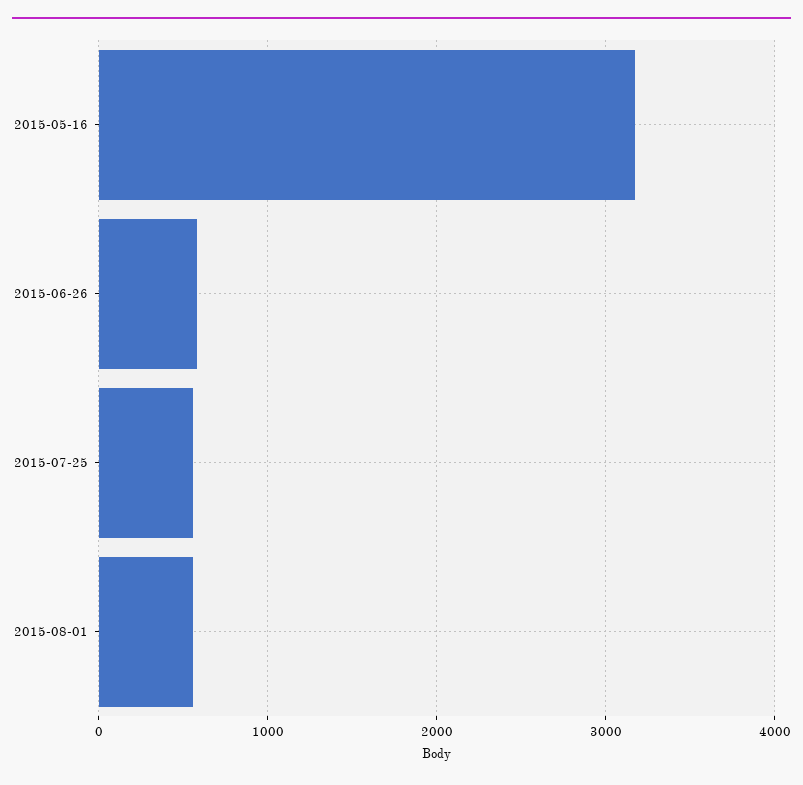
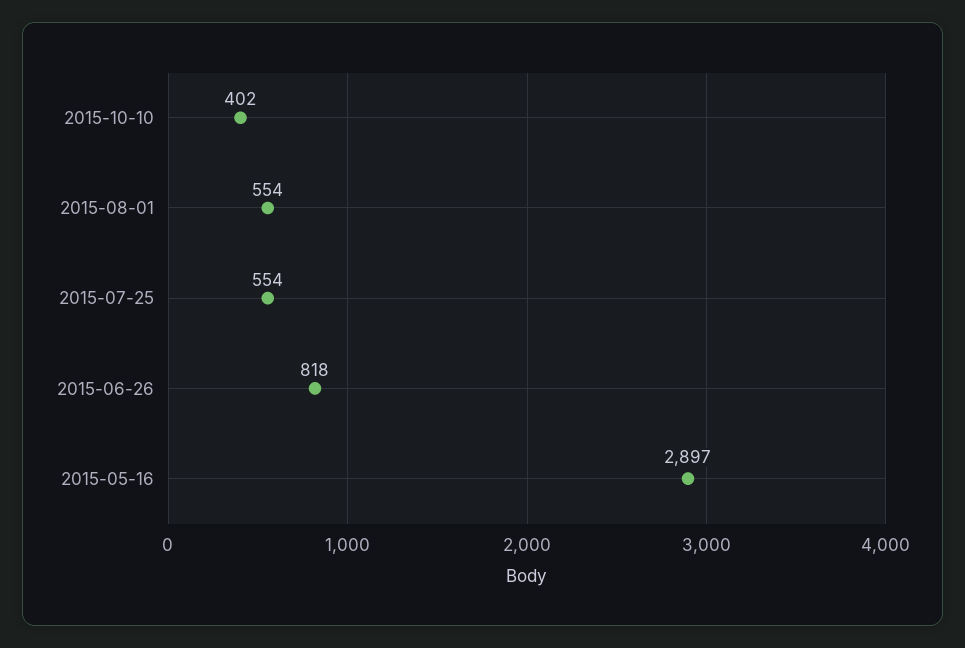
2015-05-16: 3200 -> 2897
2015-06-26: 600 -> 818
2015-10-10: none -> 402

